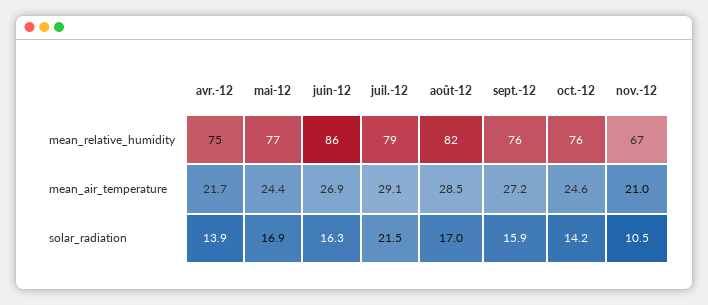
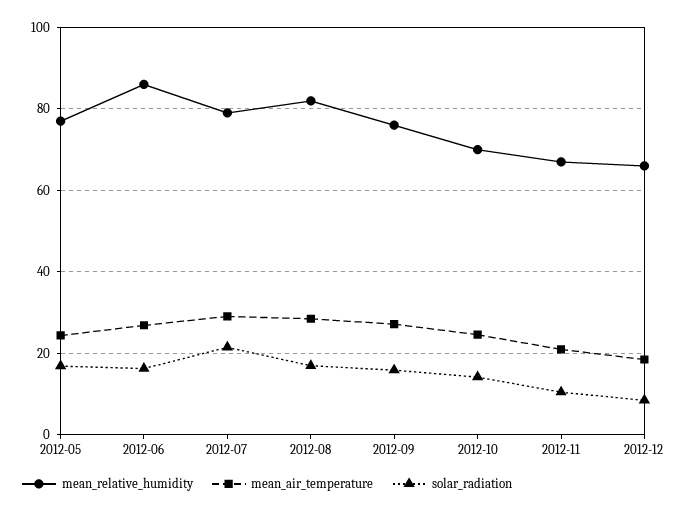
mean_relative_humidity, avr.-12: 75 -> none
mean_relative_humidity, oct.-12: 76 -> 70
mean_air_temperature, avr.-12: 21.7 -> none
solar_radiation, avr.-12: 13.9 -> none
mean_relative_humidity, 2012-12: none -> 66
mean_air_temperature, 2012-12: none -> 18
solar_radiation, 2012-12: none -> 8

